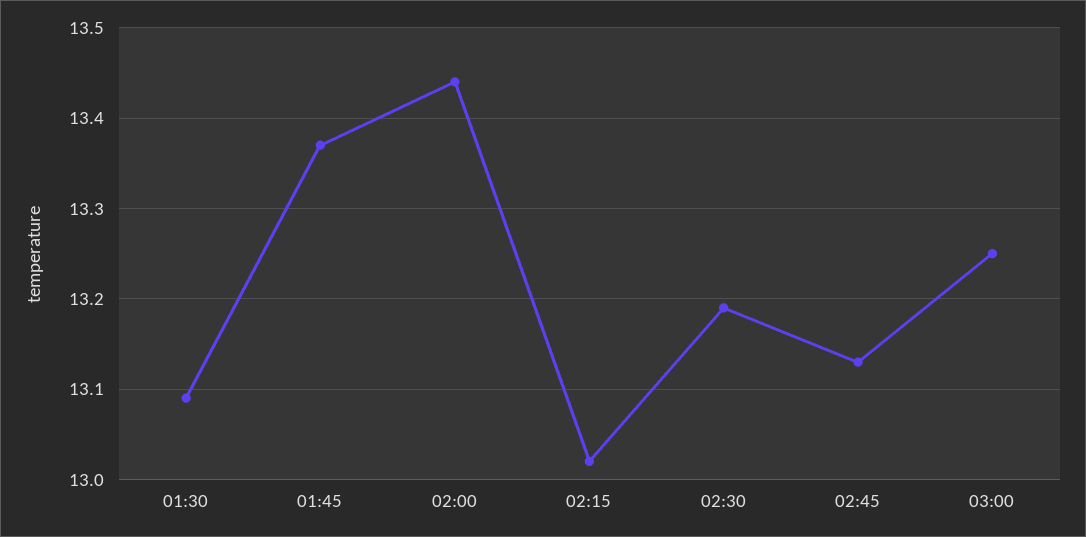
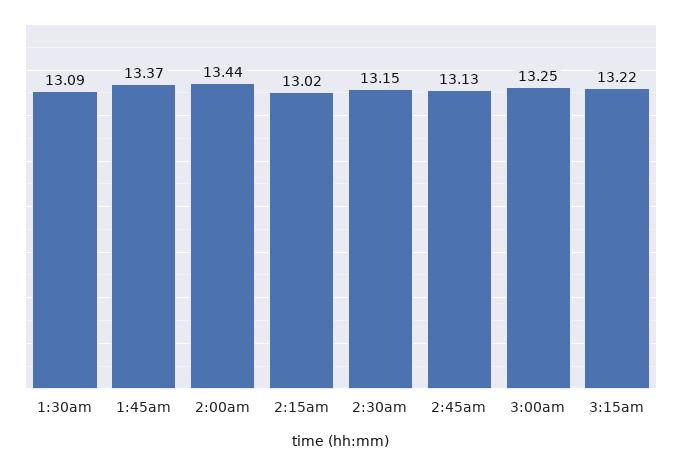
02:30: 13.19 -> 13.15
3:15am: none -> 13.22

